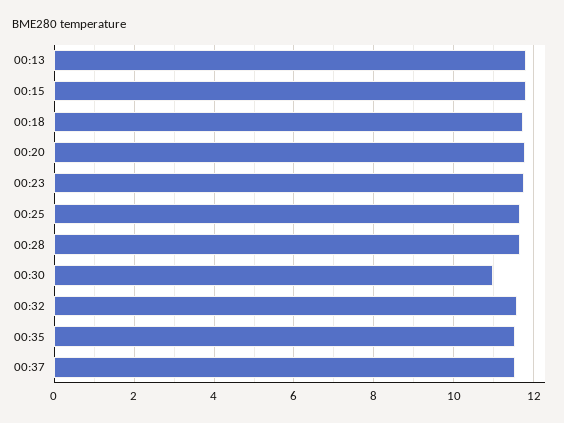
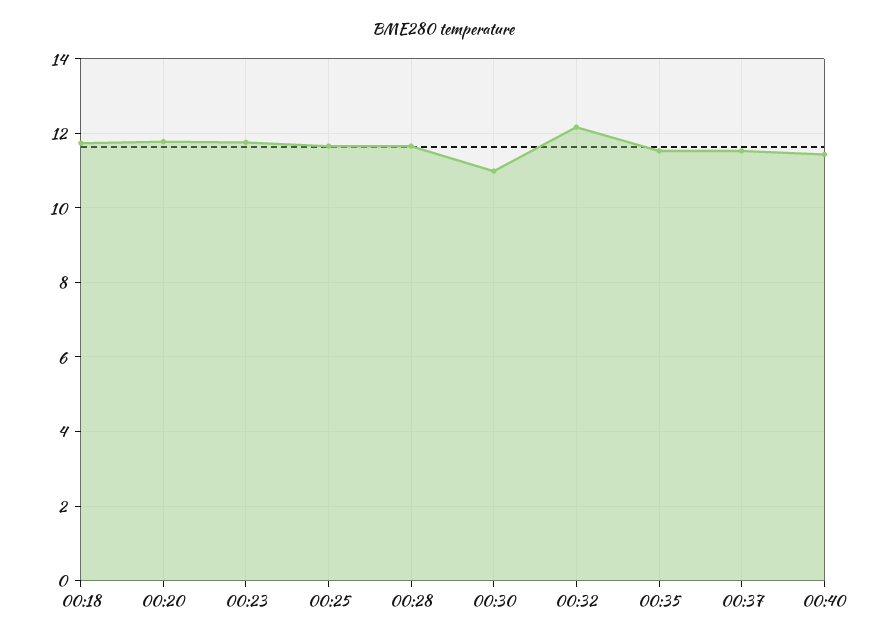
00:13: 11.8 -> none
00:15: 11.8 -> none
00:32: 11.6 -> 12.2
00:40: none -> 11.4

